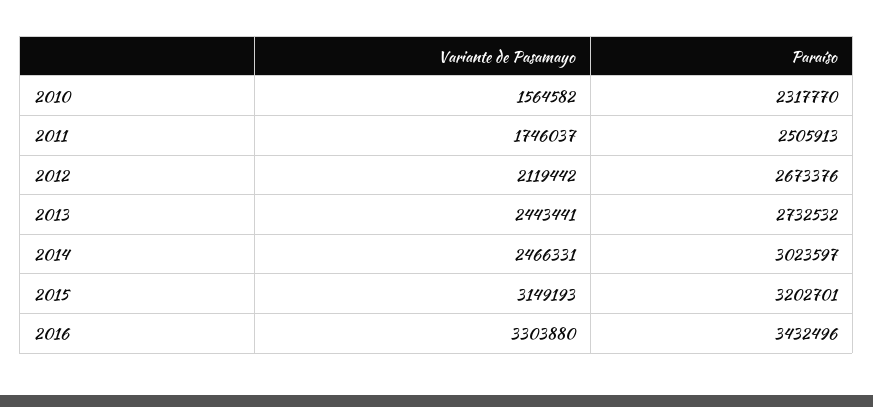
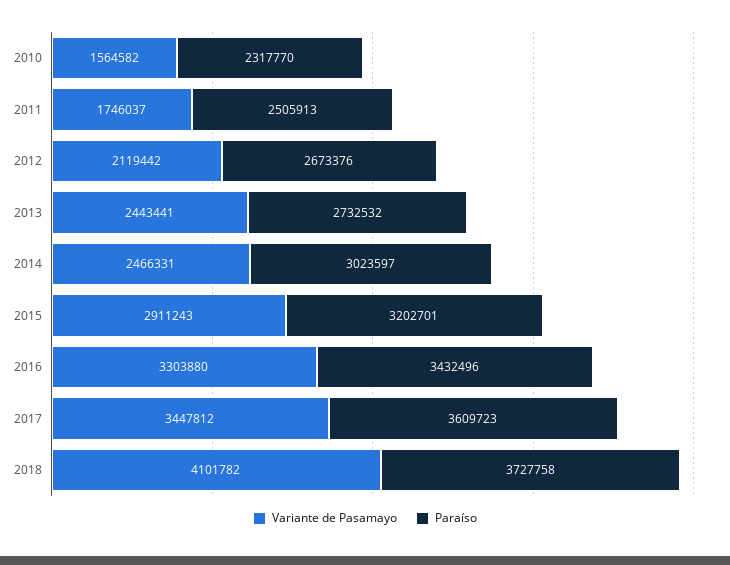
Variante de Pasamayo, 2015: 3149193 -> 2911243
Variante de Pasamayo, 2017: none -> 3447812
Paraíso, 2017: none -> 3609723
Variante de Pasamayo, 2018: none -> 4101782
Paraíso, 2018: none -> 3727758

